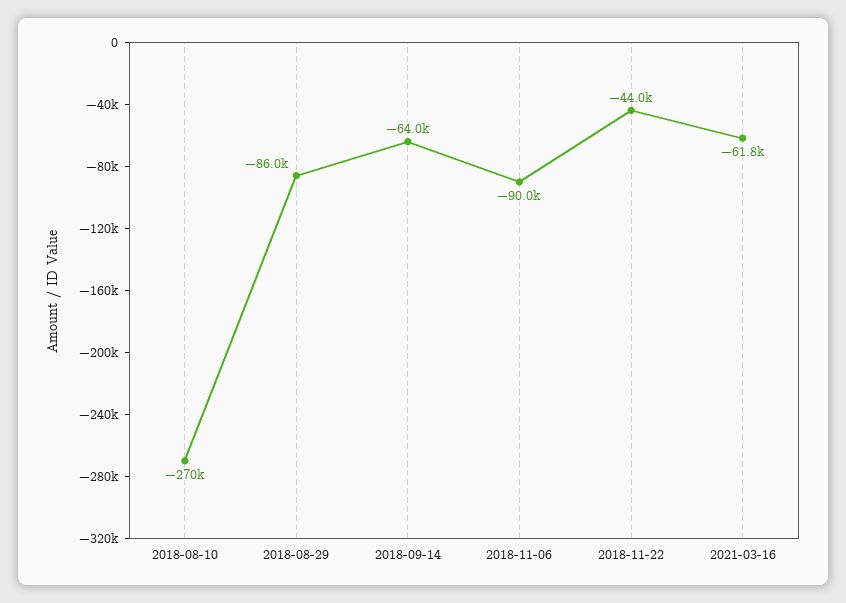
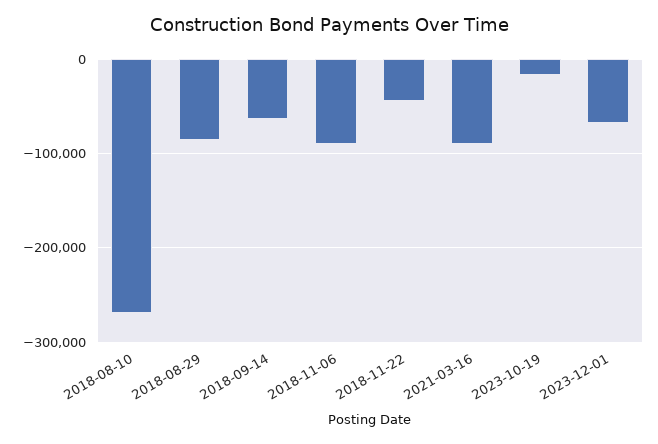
2021-03-16: -61800 -> -90000
2023-10-19: none -> -20000
2023-12-01: none -> -70000

